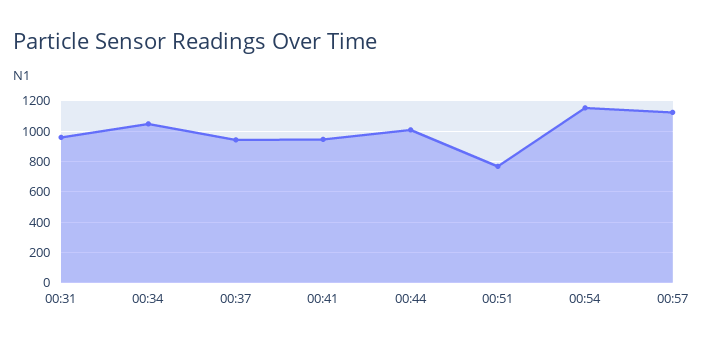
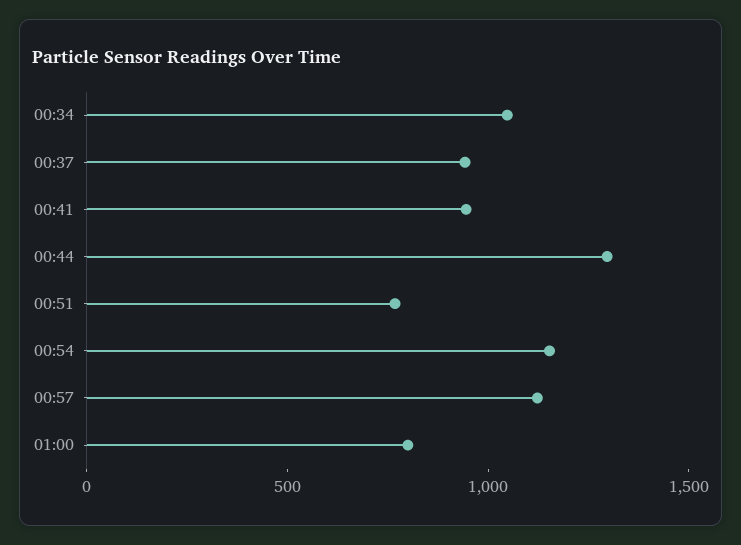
00:31: 950 -> none
00:44: 1000 -> 1300
01:00: none -> 800

